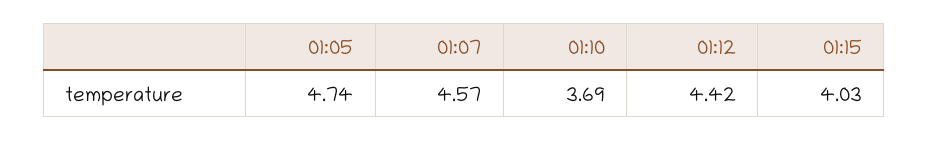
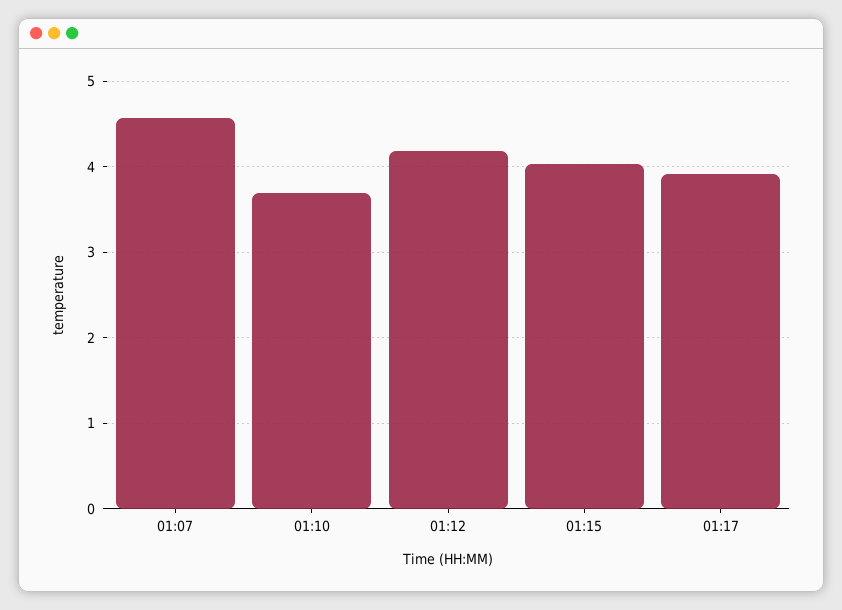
01:05: 4.74 -> none
01:12: 4.42 -> 4.2
01:17: none -> 3.9

